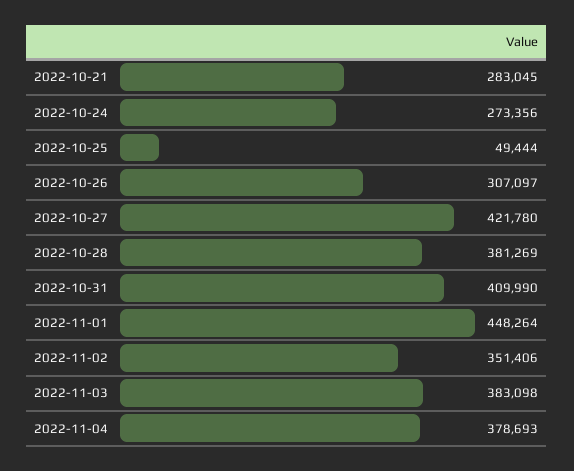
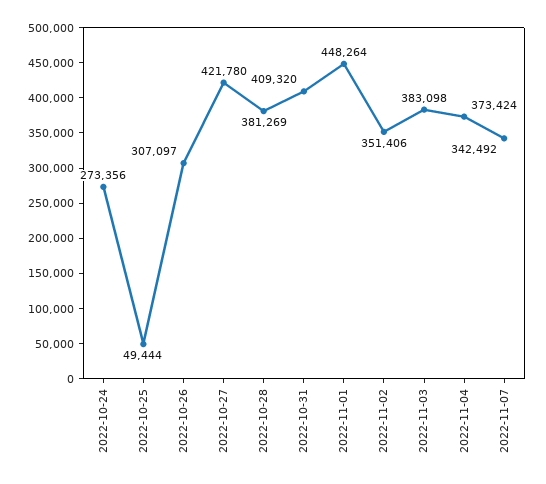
2022-10-21: 283045 -> none
2022-10-31: 409990 -> 409320
2022-11-04: 378693 -> 373424
2022-11-07: none -> 342492

